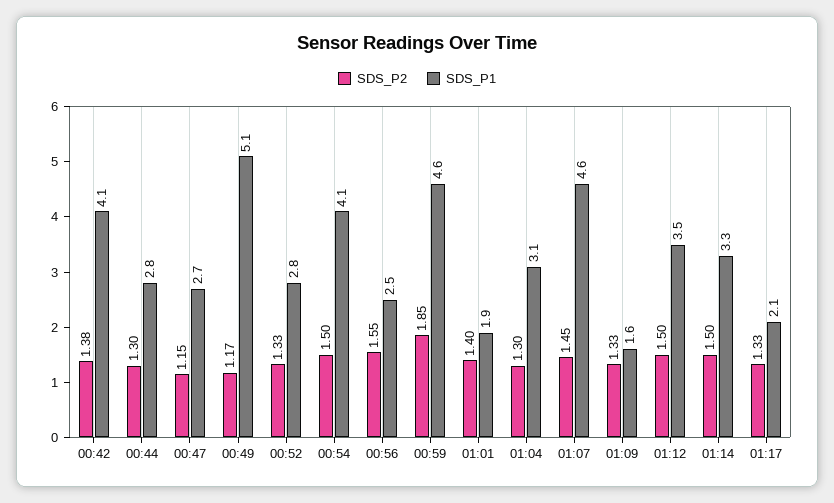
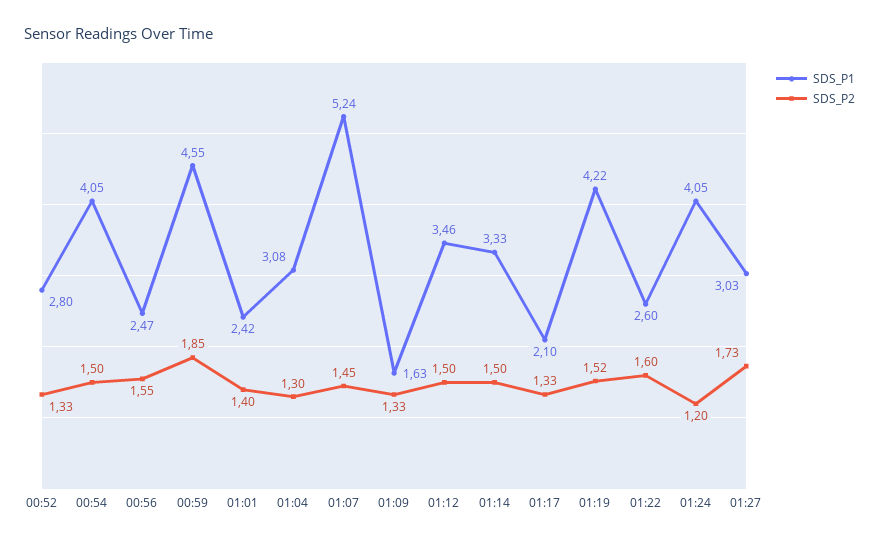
SDS_P2, 00:42: 1.38 -> none
SDS_P1, 00:42: 4.1 -> none
SDS_P2, 00:44: 1.3 -> none
SDS_P1, 00:44: 2.8 -> none
SDS_P2, 00:47: 1.15 -> none
SDS_P1, 00:47: 2.7 -> none
SDS_P2, 00:49: 1.17 -> none
SDS_P1, 00:49: 5.1 -> none
SDS_P1, 01:01: 1.9 -> 2.42
SDS_P1, 01:07: 4.6 -> 5.24
SDS_P1, 01:19: none -> 4.22
SDS_P2, 01:19: none -> 1.52
SDS_P1, 01:22: none -> 2.6
SDS_P2, 01:22: none -> 1.6
SDS_P1, 01:24: none -> 4.05
SDS_P2, 01:24: none -> 1.2
SDS_P1, 01:27: none -> 3.03
SDS_P2, 01:27: none -> 1.73

